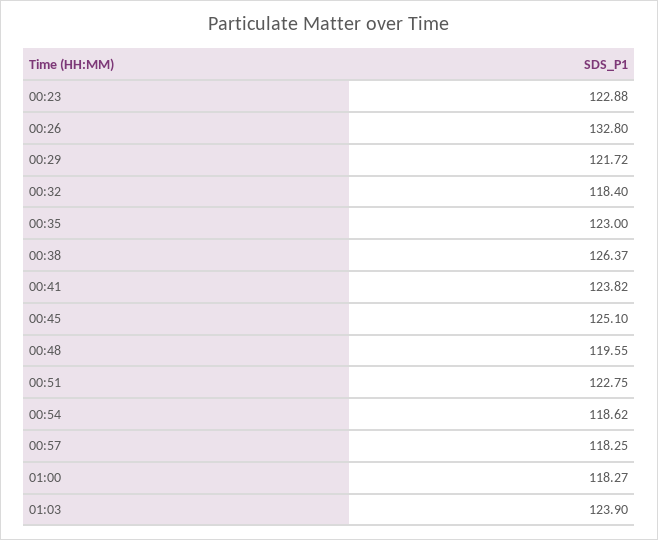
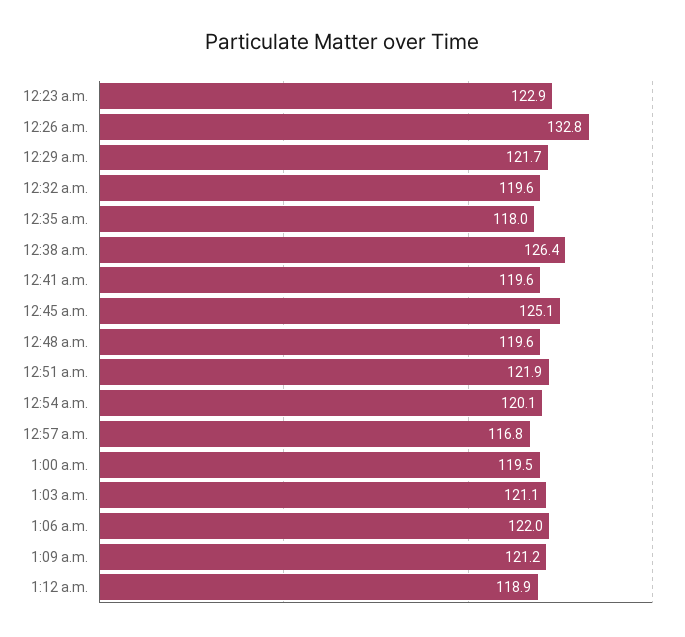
00:32: 118.4 -> 119.6
00:35: 123 -> 118
00:41: 123.82 -> 119.6
00:51: 122.75 -> 121.9
00:54: 118.62 -> 120.1
00:57: 118.25 -> 116.8
01:00: 118.27 -> 119.5
01:03: 123.9 -> 121.1
1:06 a.m.: none -> 122
1:09 a.m.: none -> 121.2
1:12 a.m.: none -> 118.9

